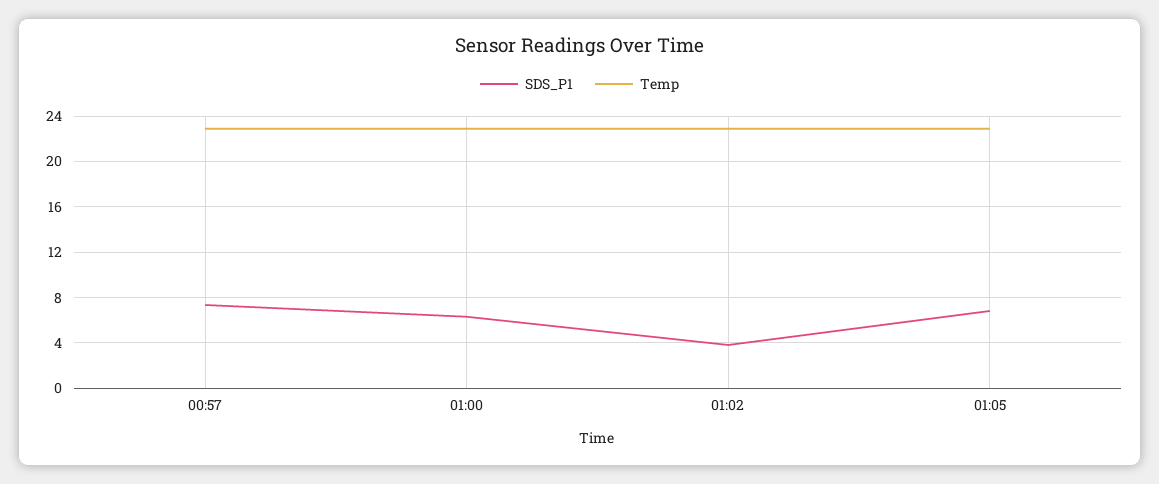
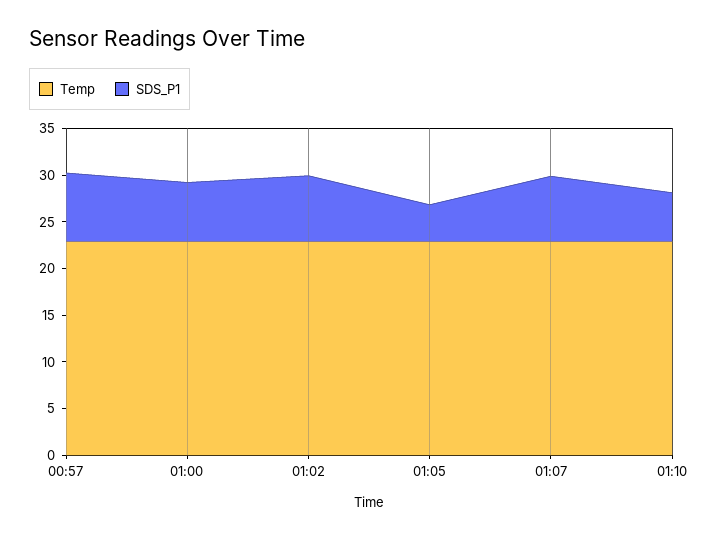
SDS_P1, 01:02: 4 -> 7
SDS_P1, 01:05: 7 -> 4
Temp, 01:07: none -> 23
SDS_P1, 01:07: none -> 7
Temp, 01:10: none -> 23
SDS_P1, 01:10: none -> 5

